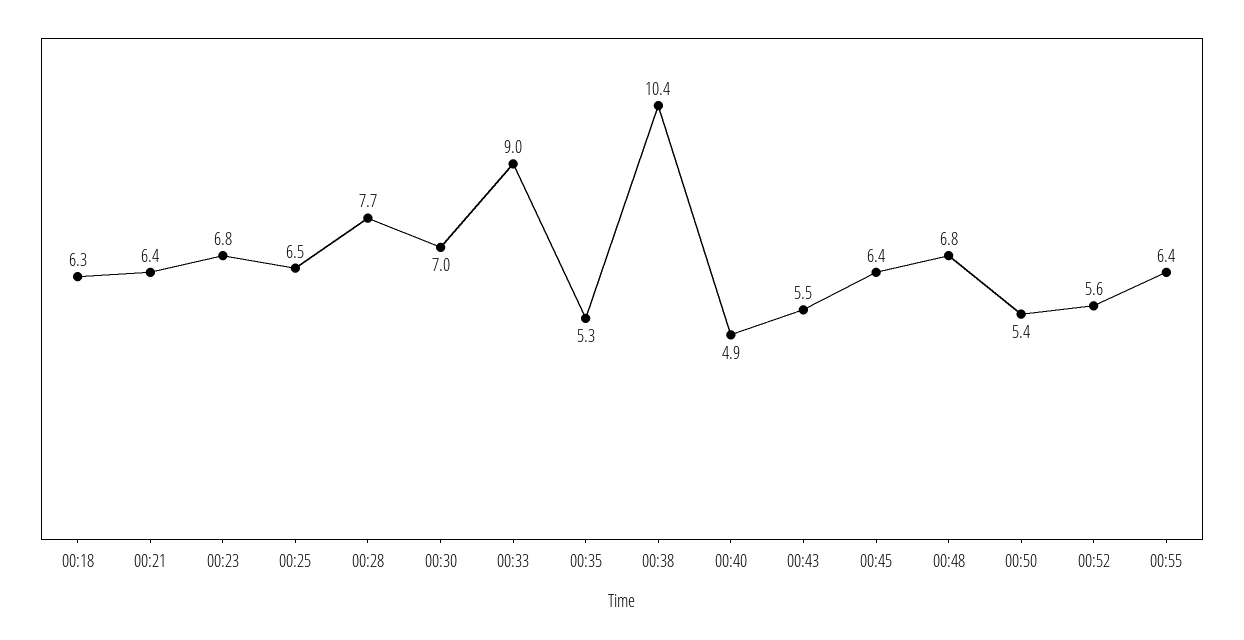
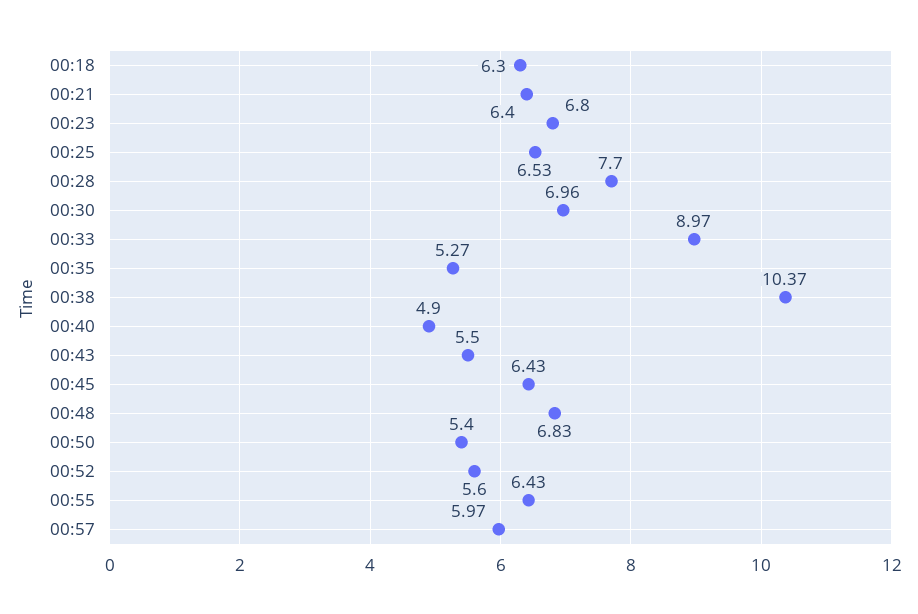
00:57: none -> 5.97

